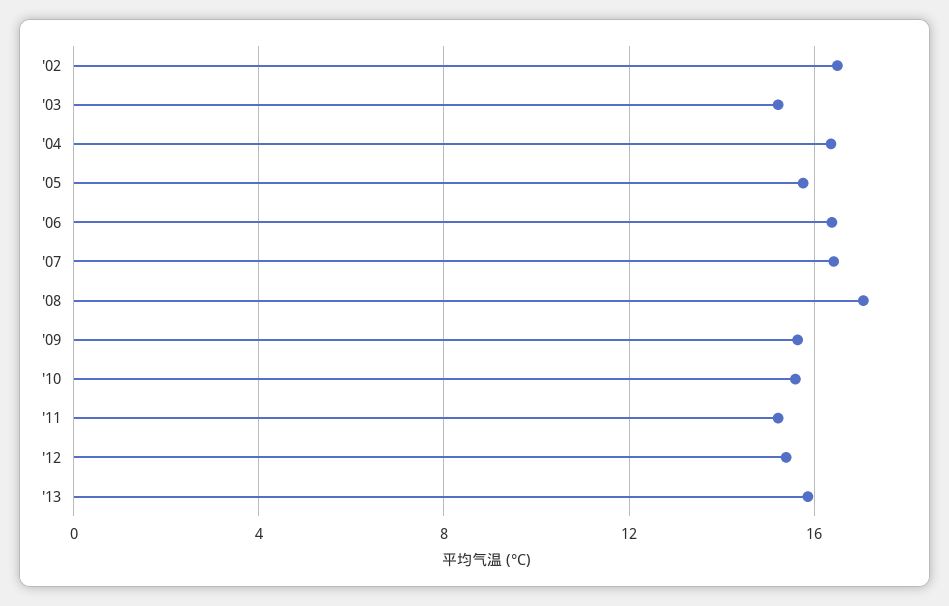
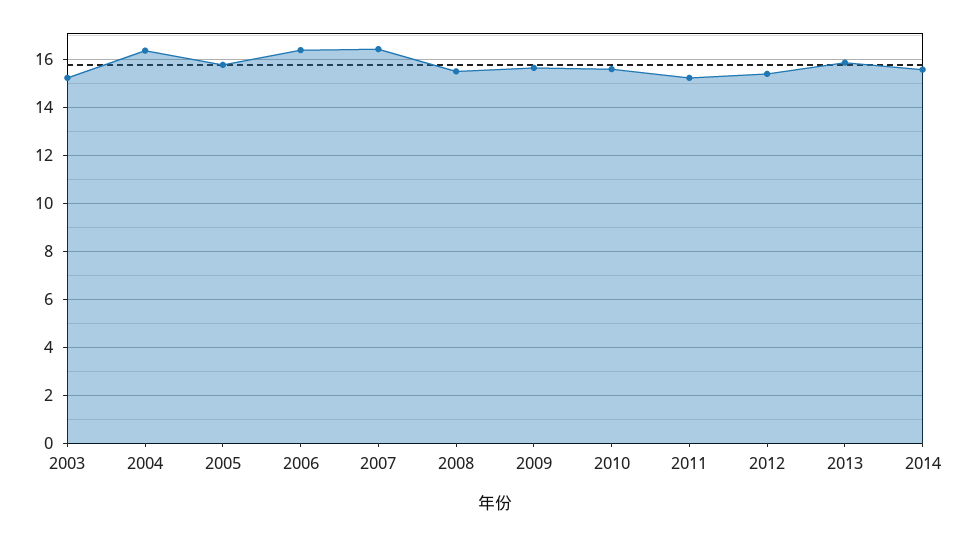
'02: 16.5 -> none
'08: 17 -> 15.5
2014: none -> 15.5

